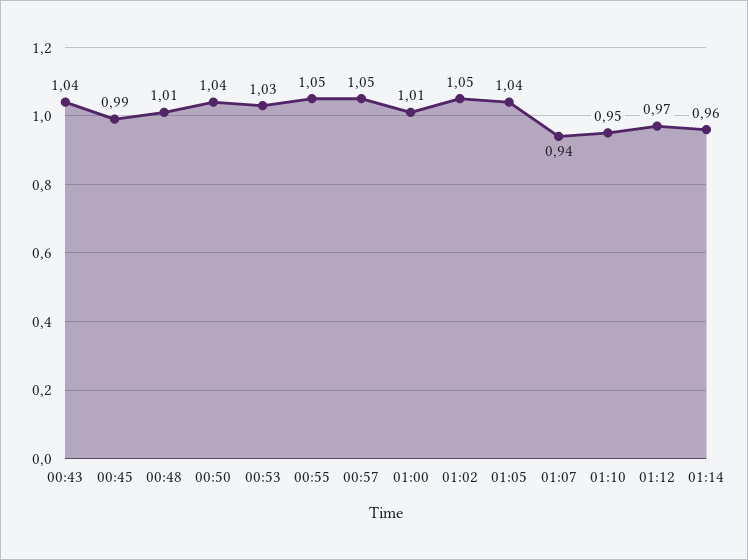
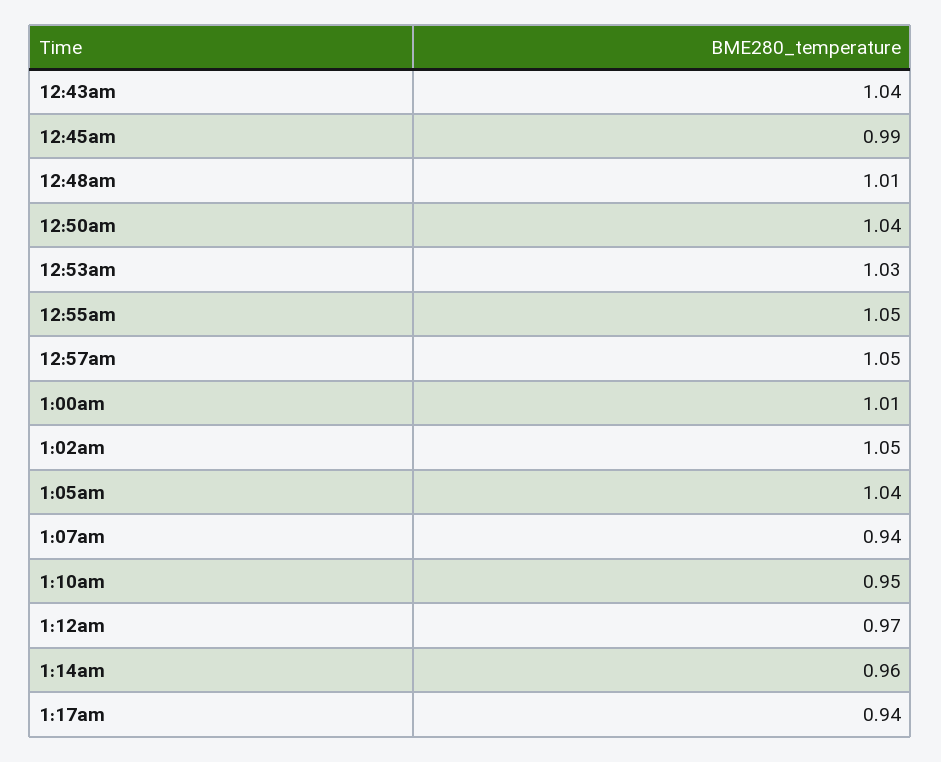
1:17am: none -> 0.94

